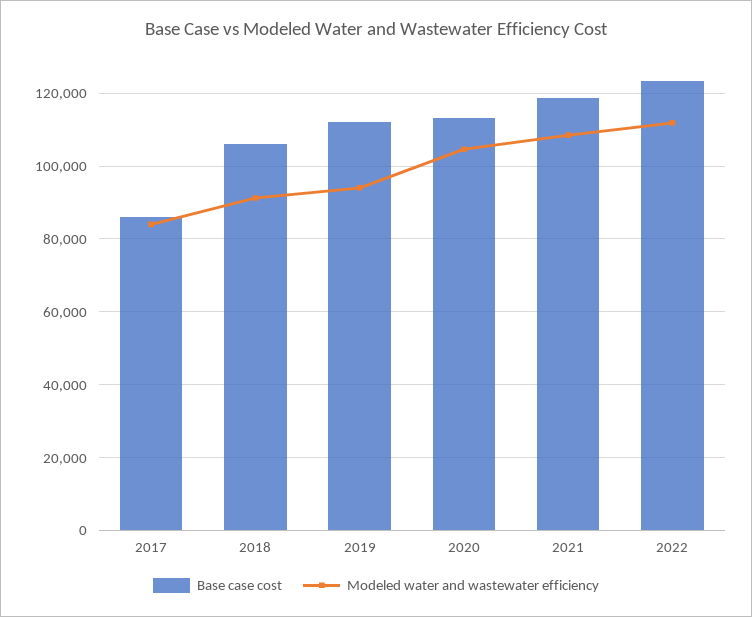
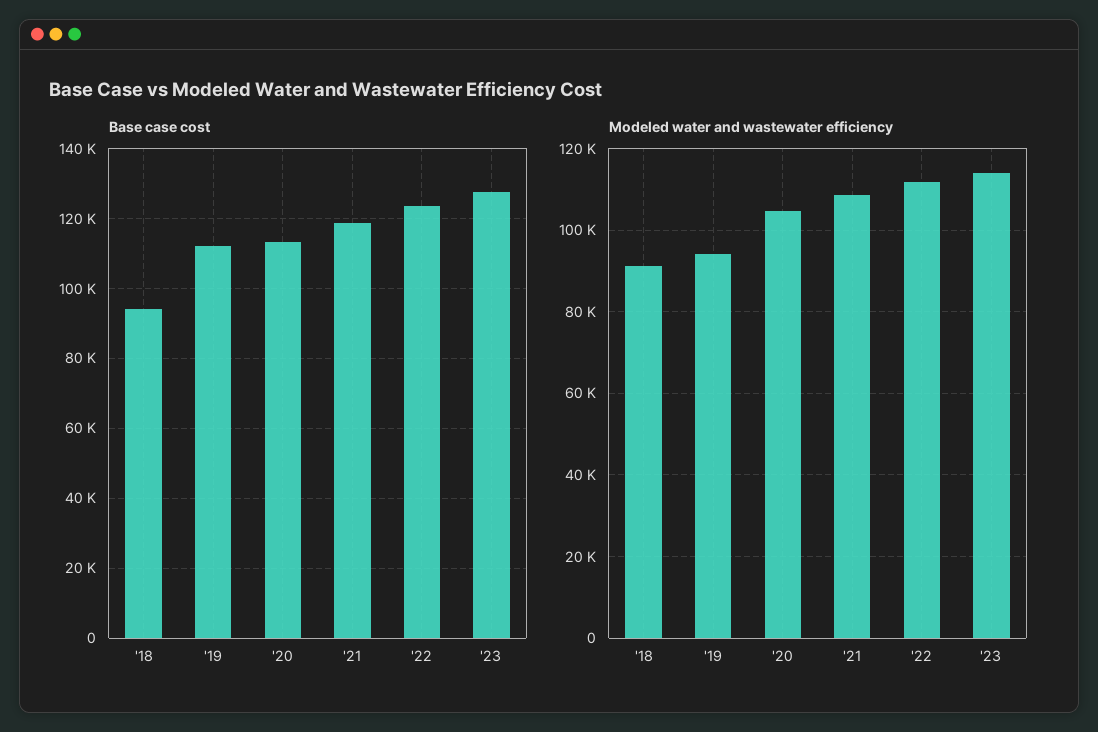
Base case cost, 2017: 86000 -> none
Modeled water and wastewater efficiency, 2017: 84000 -> none
Base case cost, 2018: 106000 -> 94000
Base case cost, '23: none -> 128000
Modeled water and wastewater efficiency, '23: none -> 114000

